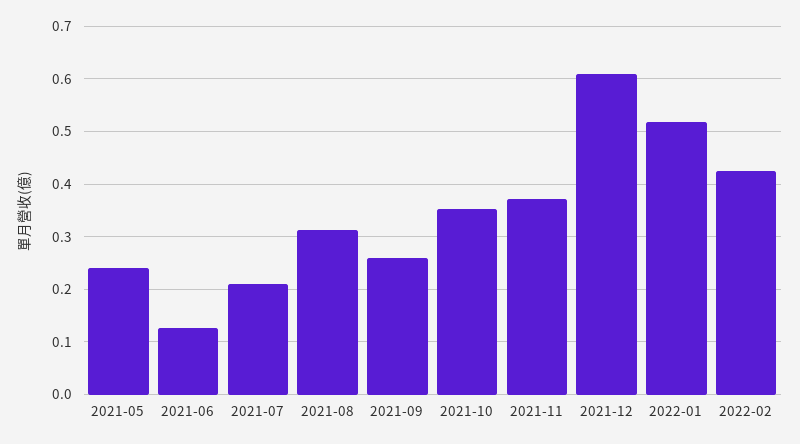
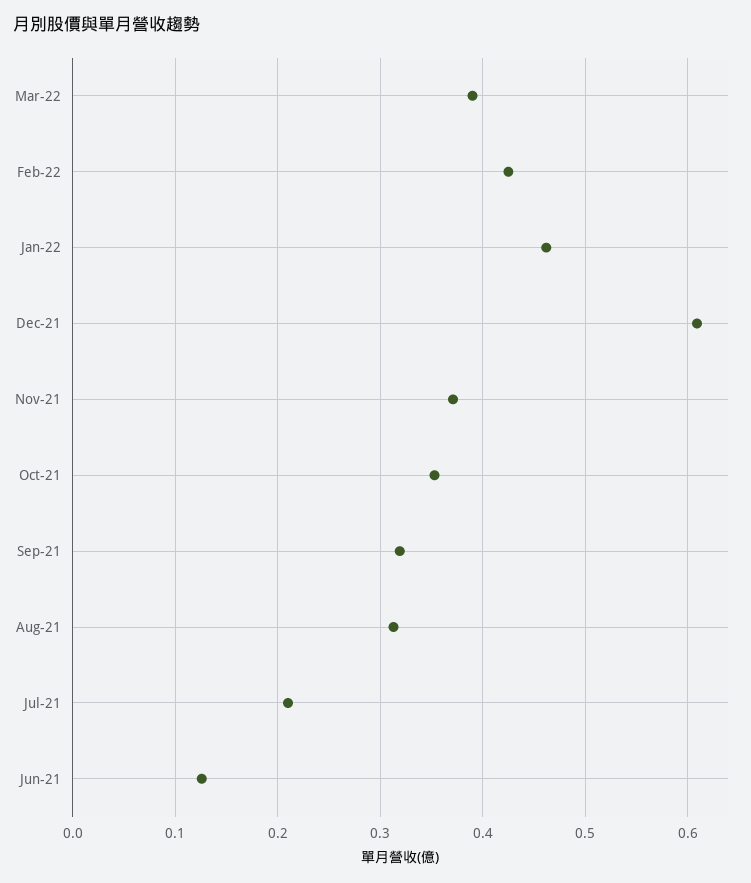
2021-05: 0.24 -> none
2021-09: 0.26 -> 0.32
2022-01: 0.52 -> 0.46
Mar-22: none -> 0.39

